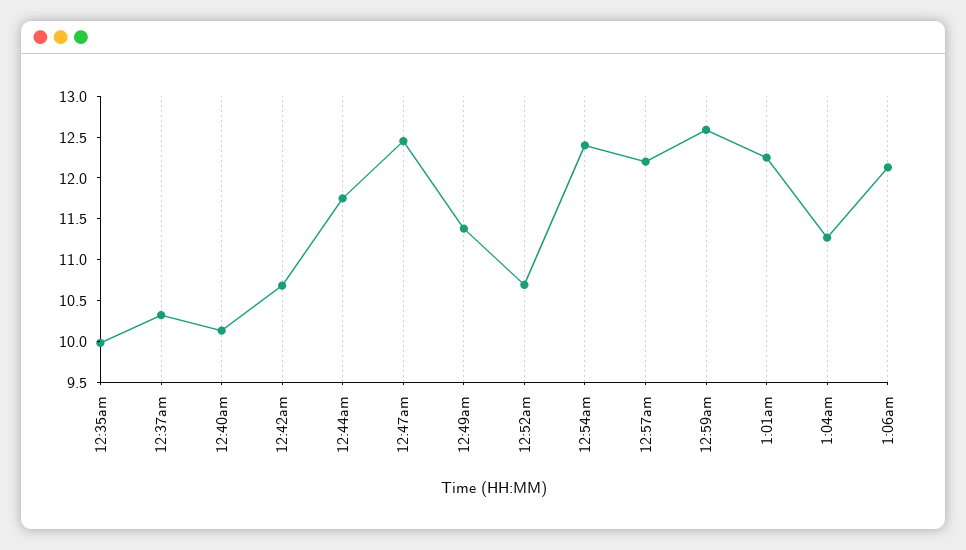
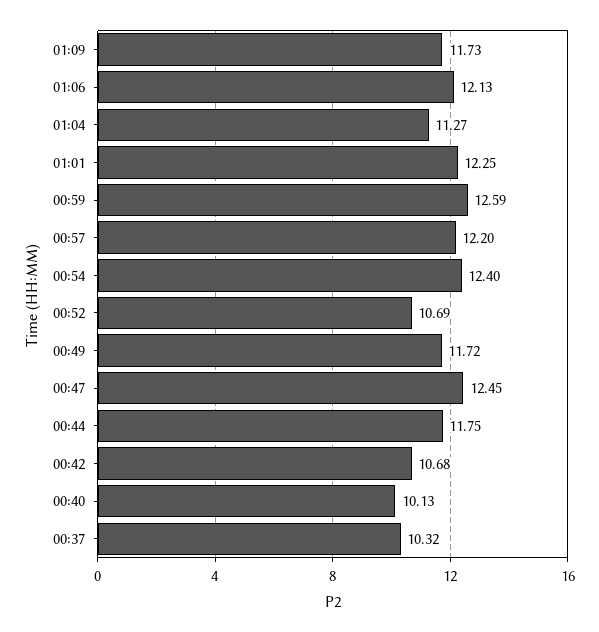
12:35am: 10 -> none
12:49am: 11.4 -> 11.72
01:09: none -> 11.73

